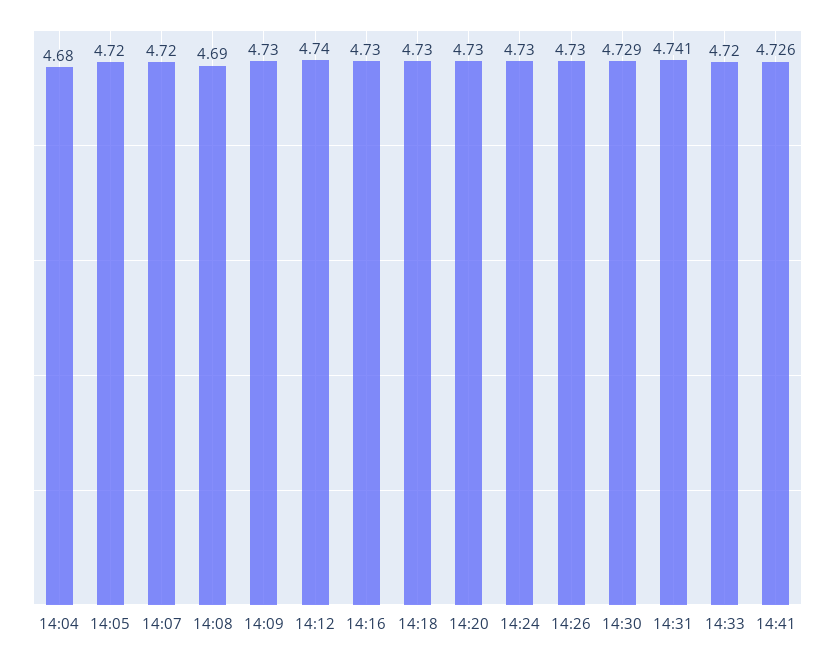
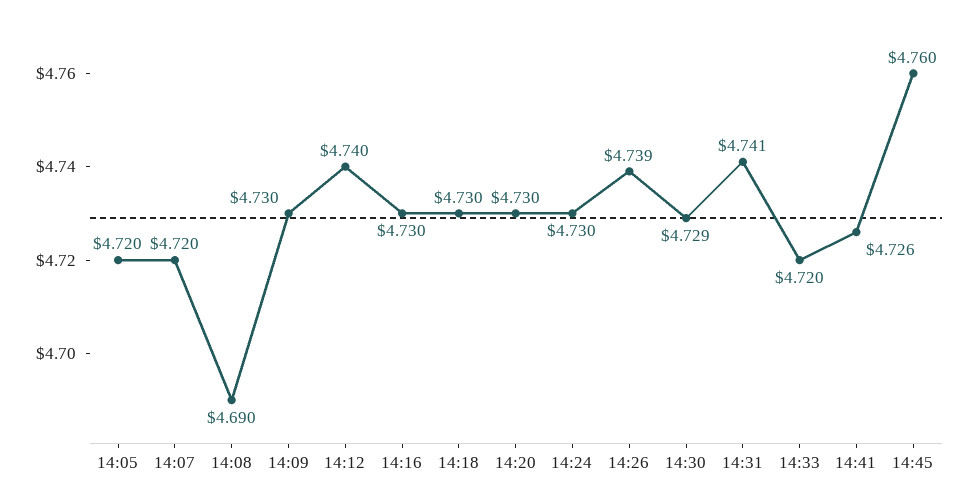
14:04: 4.68 -> none
14:26: 4.73 -> 4.739
14:45: none -> 4.76

